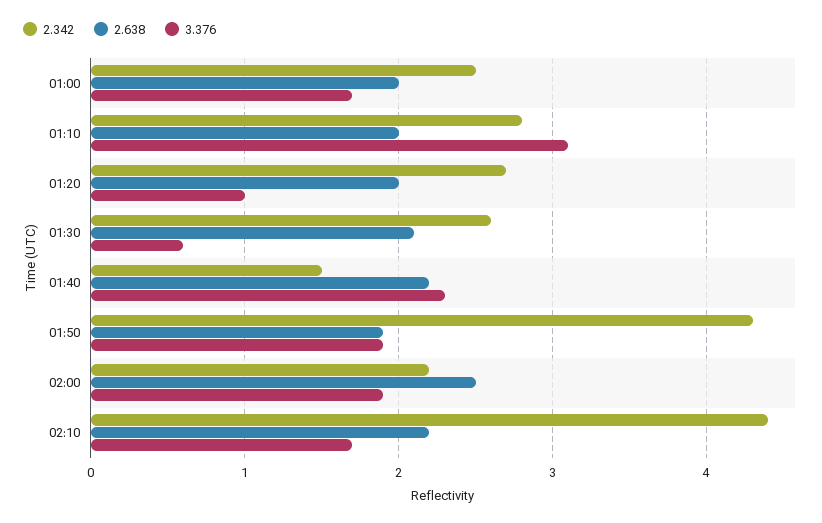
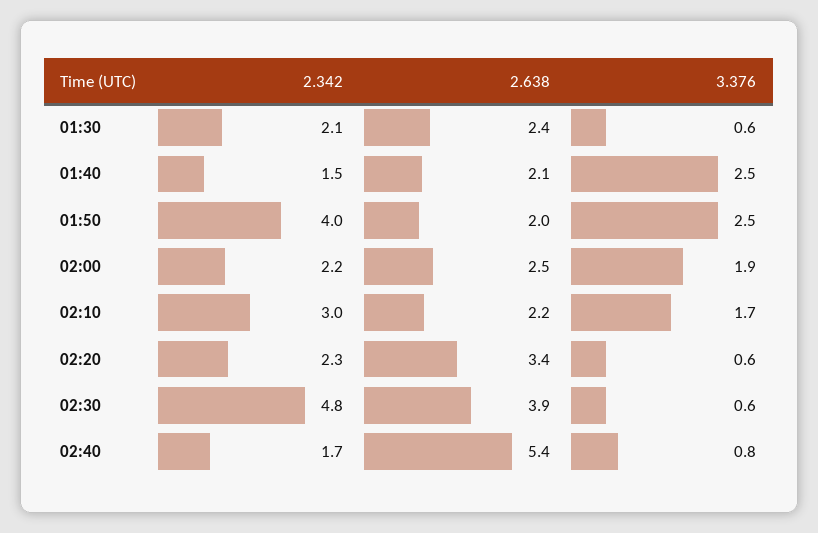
2.342, 01:00: 2.5 -> none
2.638, 01:00: 2 -> none
3.376, 01:00: 1.7 -> none
2.342, 01:10: 2.8 -> none
2.638, 01:10: 2 -> none
3.376, 01:10: 3.1 -> none
2.342, 01:20: 2.7 -> none
2.638, 01:20: 2 -> none
3.376, 01:20: 1 -> none
2.342, 01:30: 2.6 -> 2.1
2.638, 01:30: 2.1 -> 2.4
2.638, 01:40: 2.2 -> 2.1
3.376, 01:40: 2.3 -> 2.5
2.342, 01:50: 4.3 -> 4
2.638, 01:50: 1.9 -> 2
3.376, 01:50: 1.9 -> 2.5
2.342, 02:10: 4.4 -> 3
2.342, 02:20: none -> 2.3
2.638, 02:20: none -> 3.4
3.376, 02:20: none -> 0.6
2.342, 02:30: none -> 4.8
2.638, 02:30: none -> 3.9
3.376, 02:30: none -> 0.6
2.342, 02:40: none -> 1.7
2.638, 02:40: none -> 5.4
3.376, 02:40: none -> 0.8

